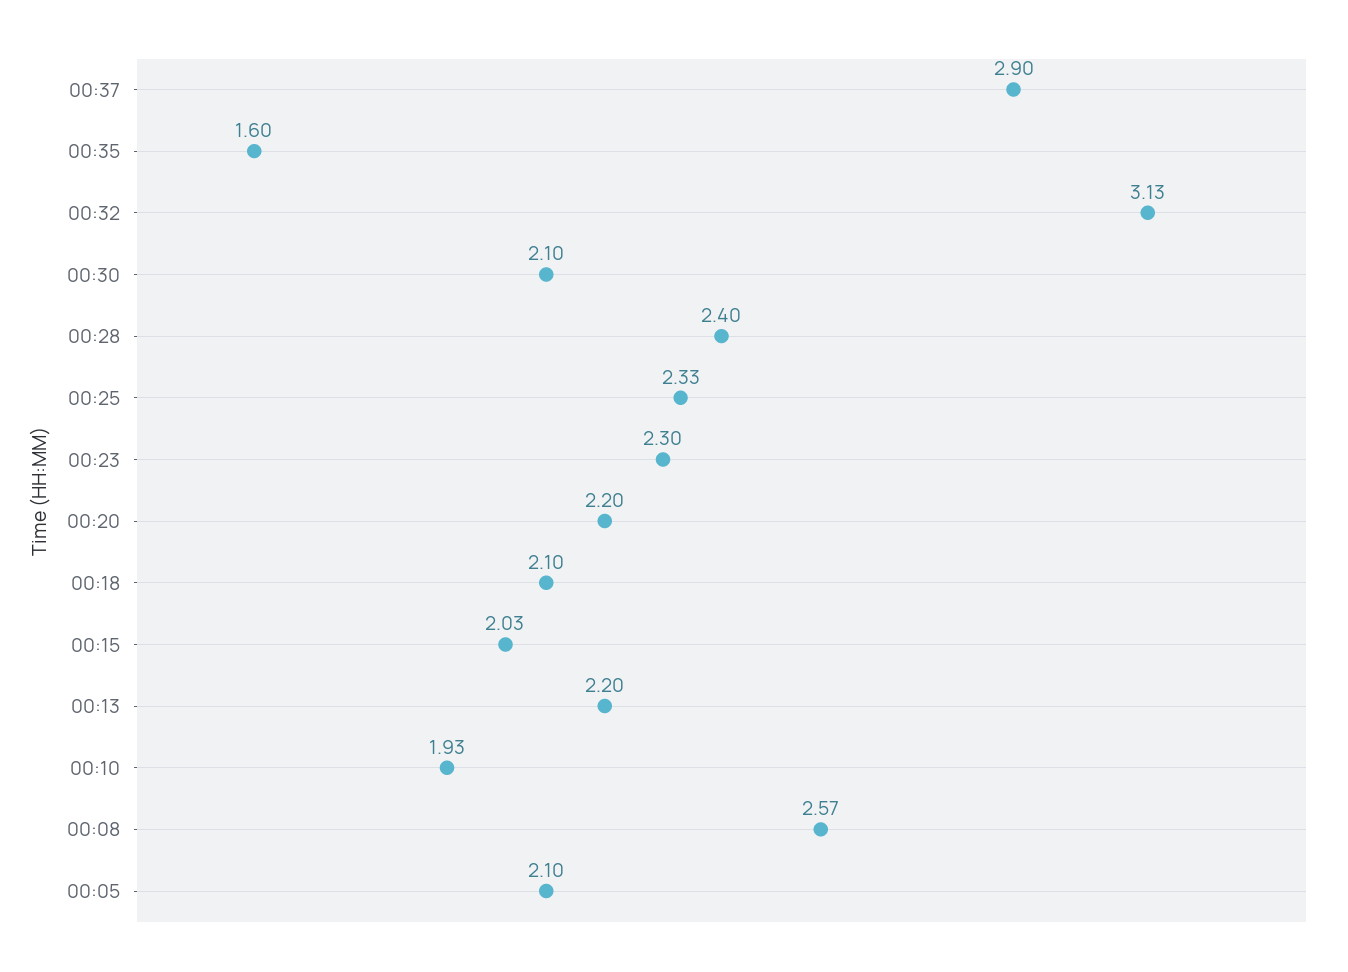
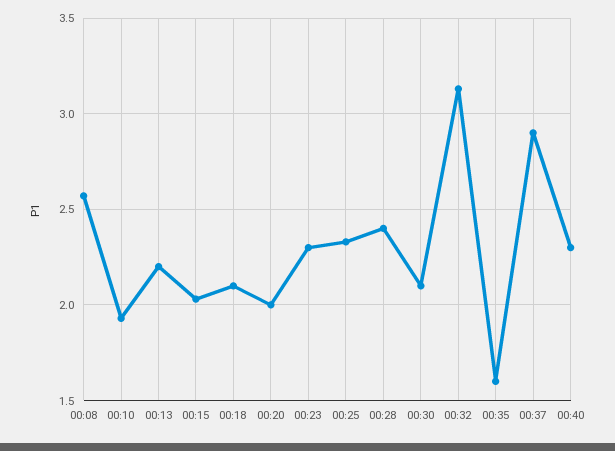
00:20: 2.2 -> 2
00:05: 2.1 -> none
00:40: none -> 2.3

